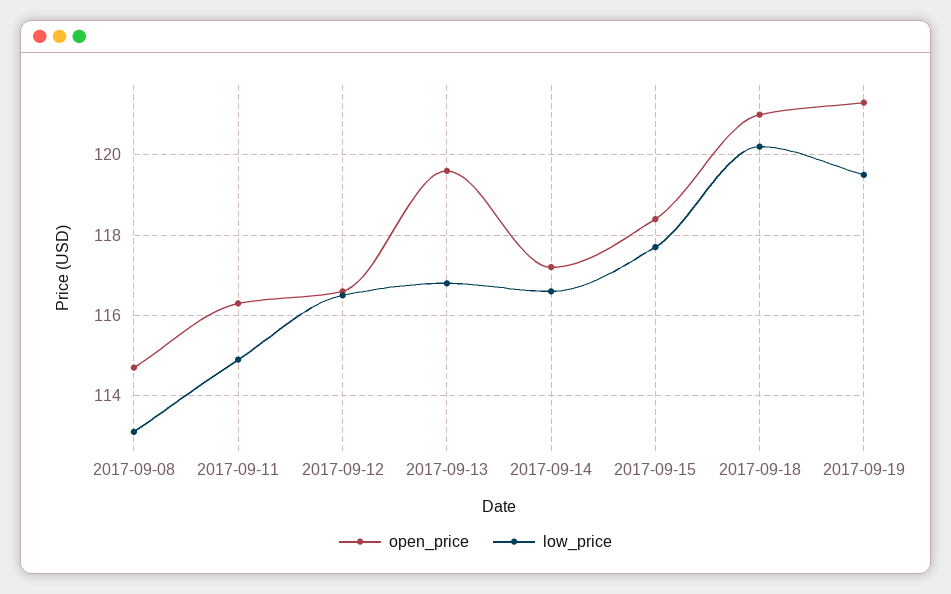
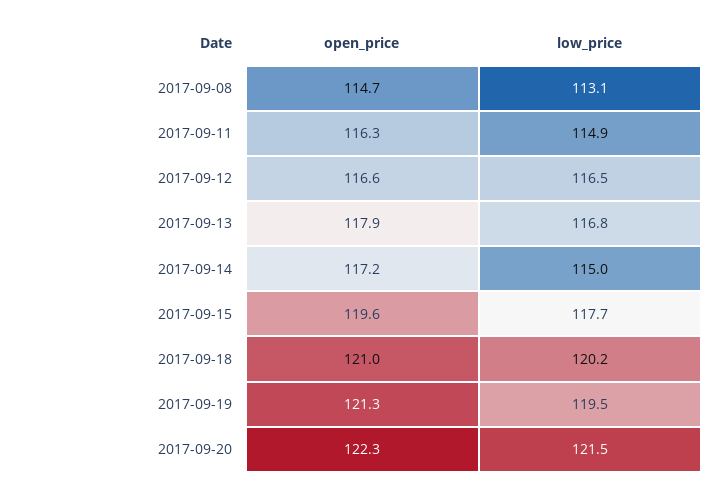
open_price, 2017-09-13: 119.5 -> 117.9
low_price, 2017-09-14: 116.5 -> 115
open_price, 2017-09-15: 118.5 -> 119.6
open_price, 2017-09-20: none -> 122.3
low_price, 2017-09-20: none -> 121.5

